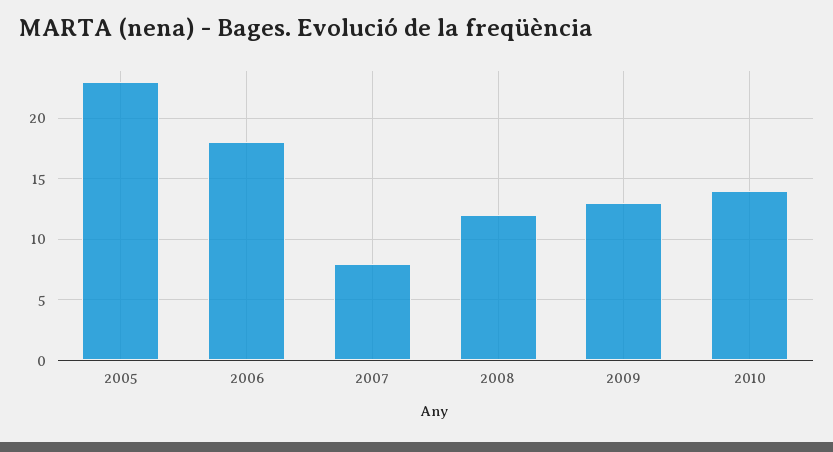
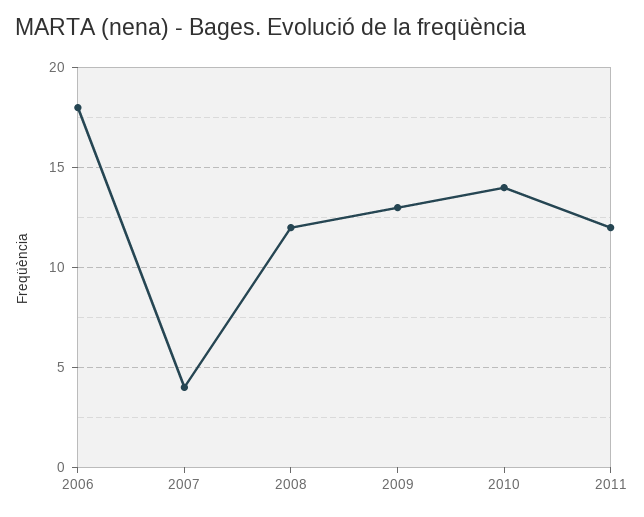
2005: 23 -> none
2007: 8 -> 4
2011: none -> 12

